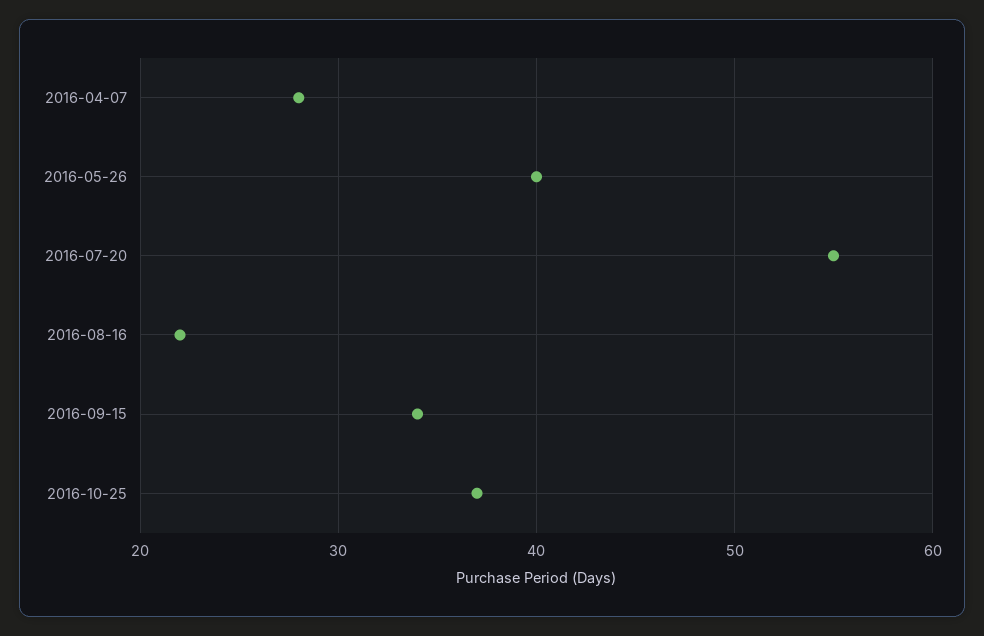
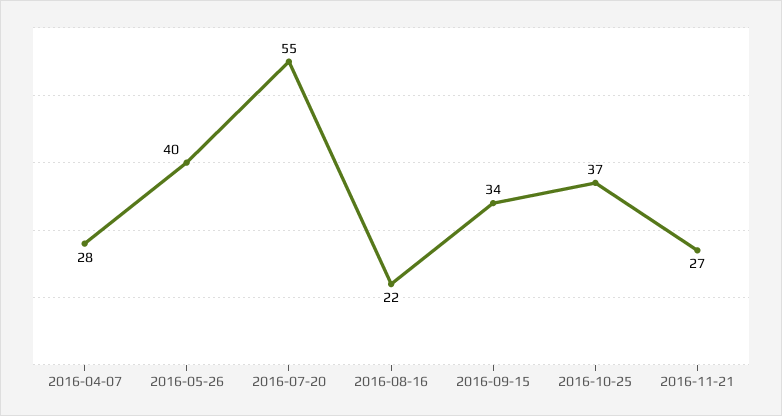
2016-11-21: none -> 27

